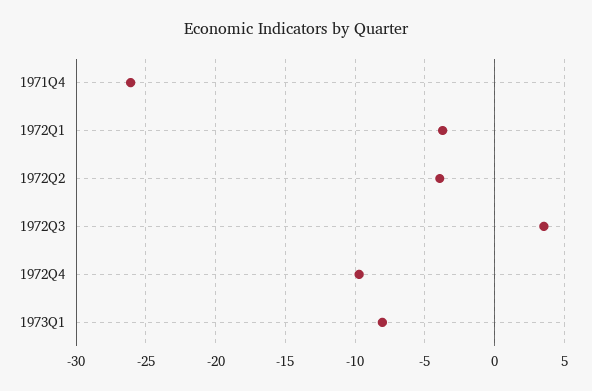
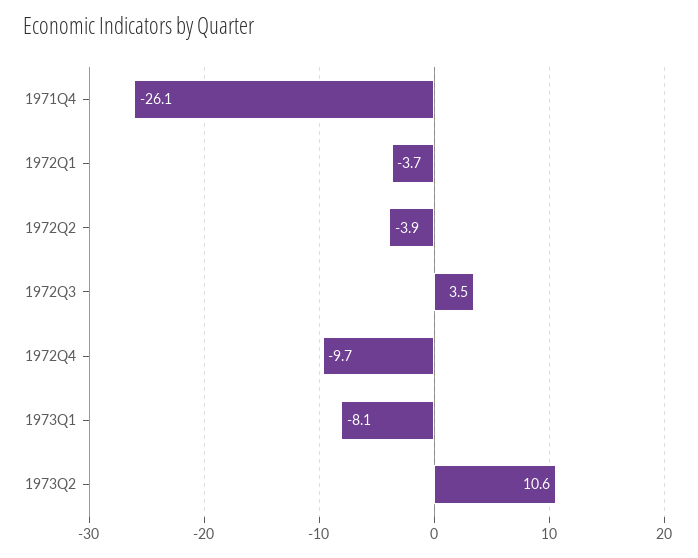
1973Q2: none -> 10.6

